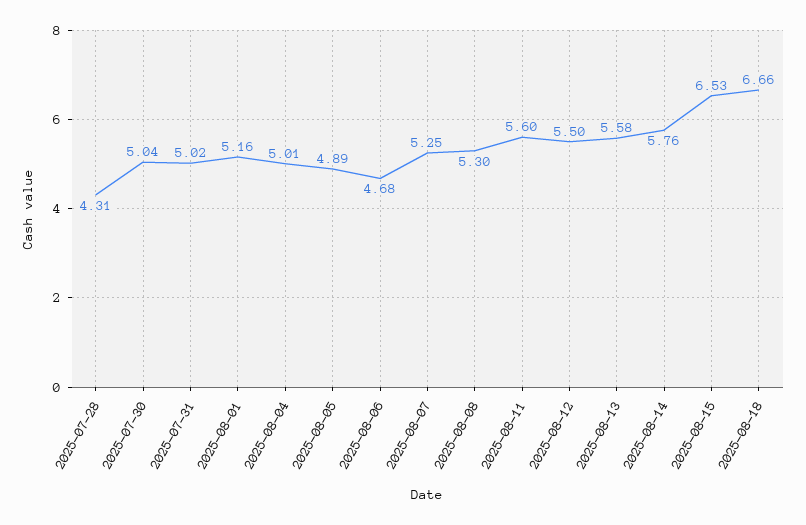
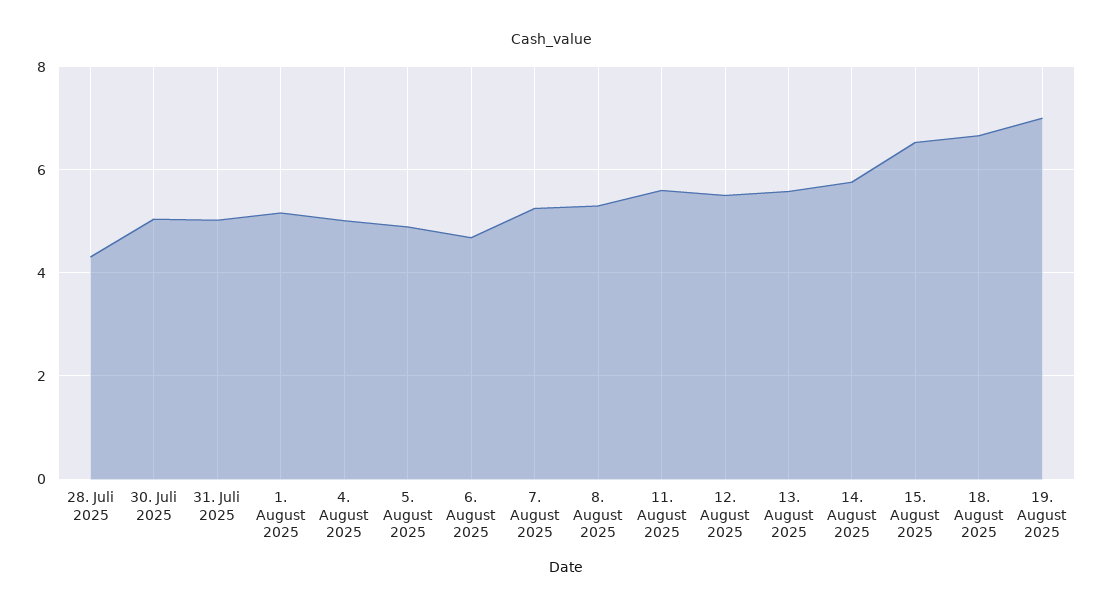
19. August 2025: none -> 7

